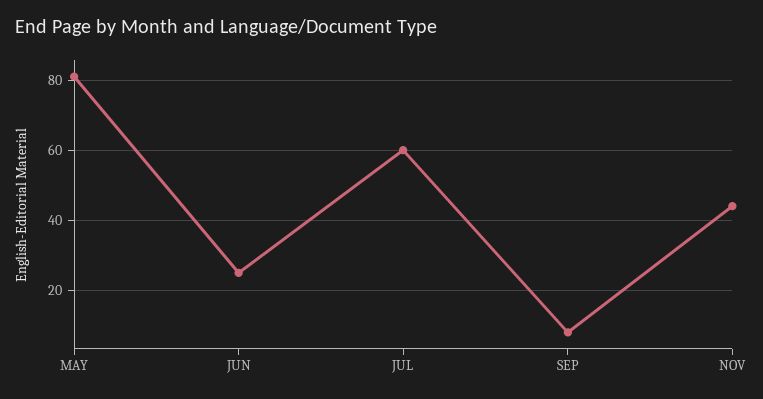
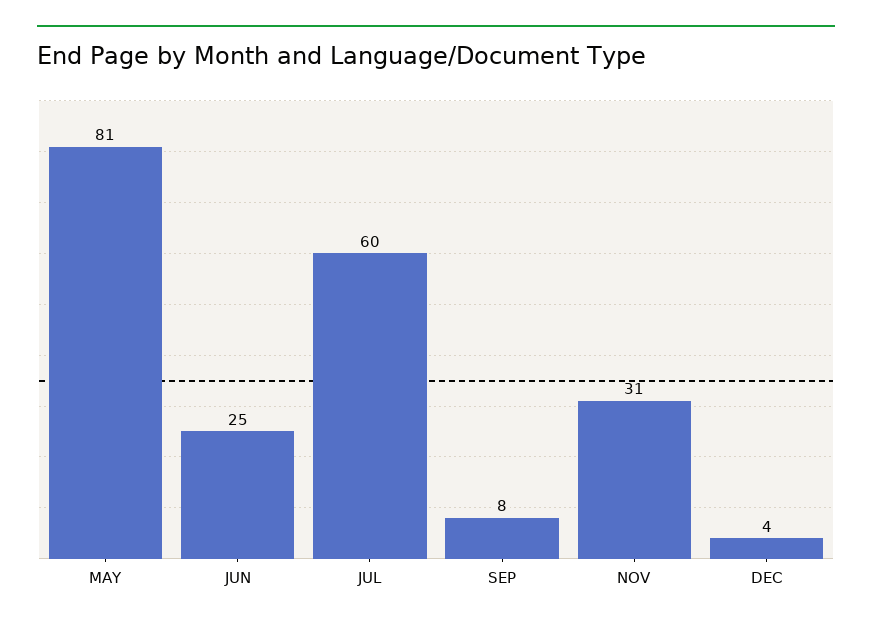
NOV: 45 -> 31
DEC: none -> 4

